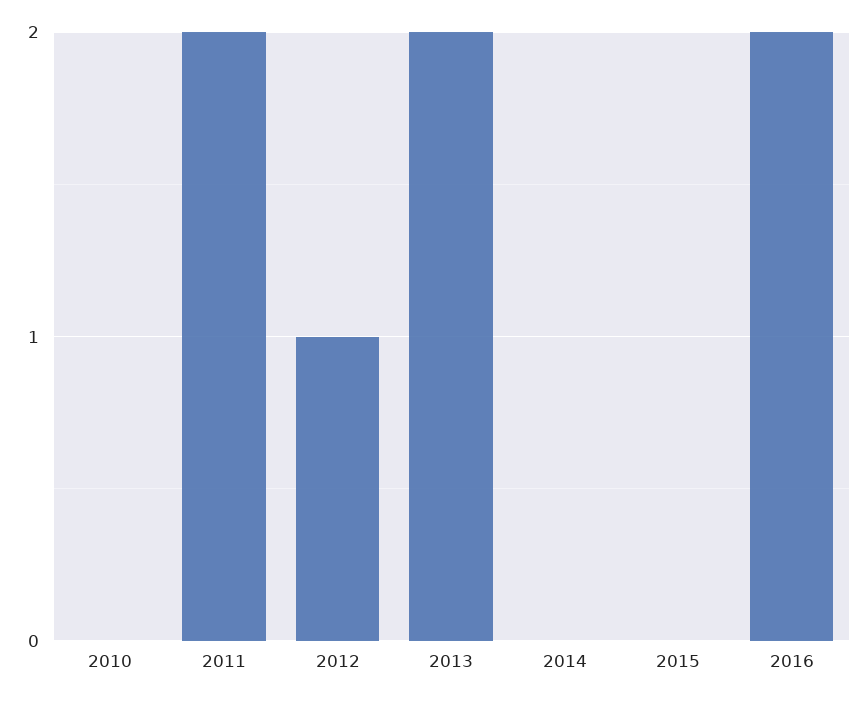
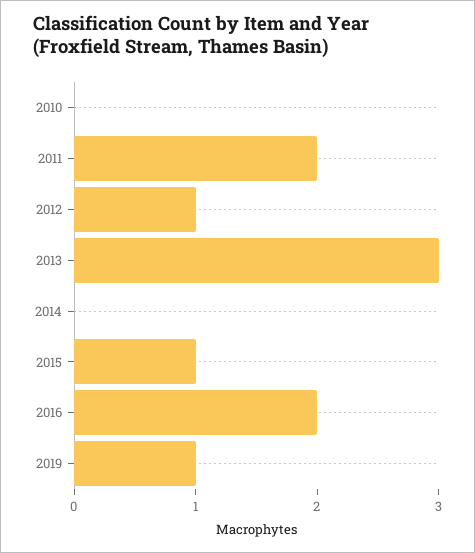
2013: 2 -> 3
2015: 0 -> 1
2019: none -> 1

